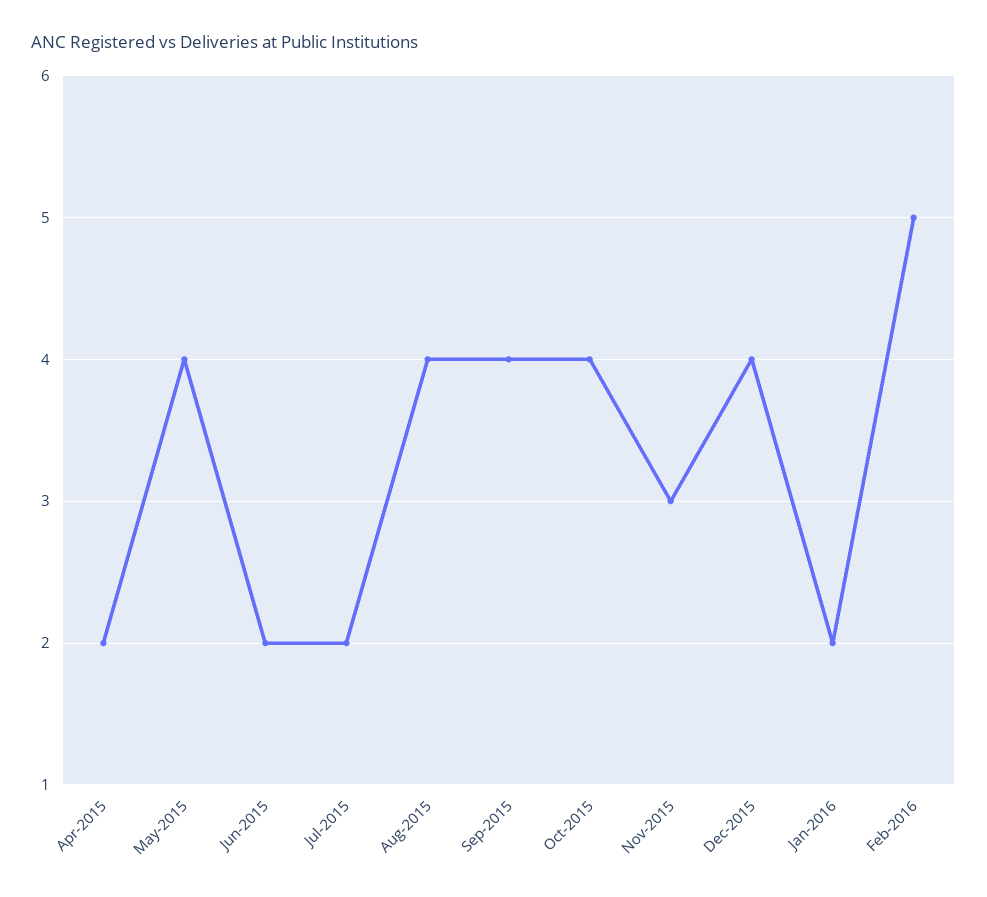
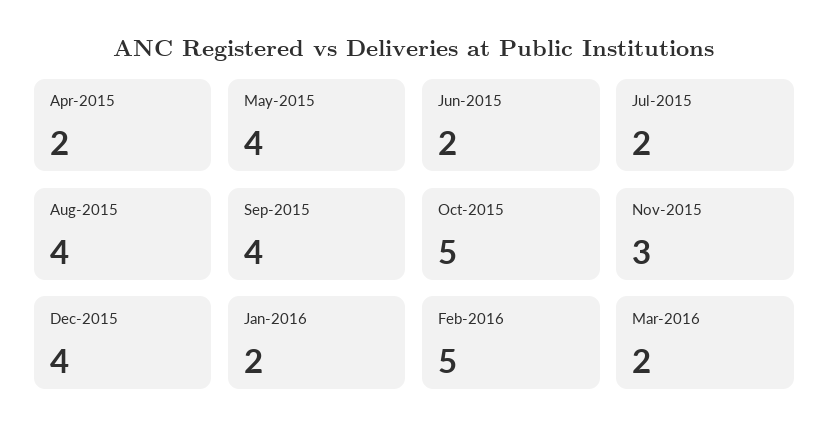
Oct-2015: 4 -> 5
Mar-2016: none -> 2

